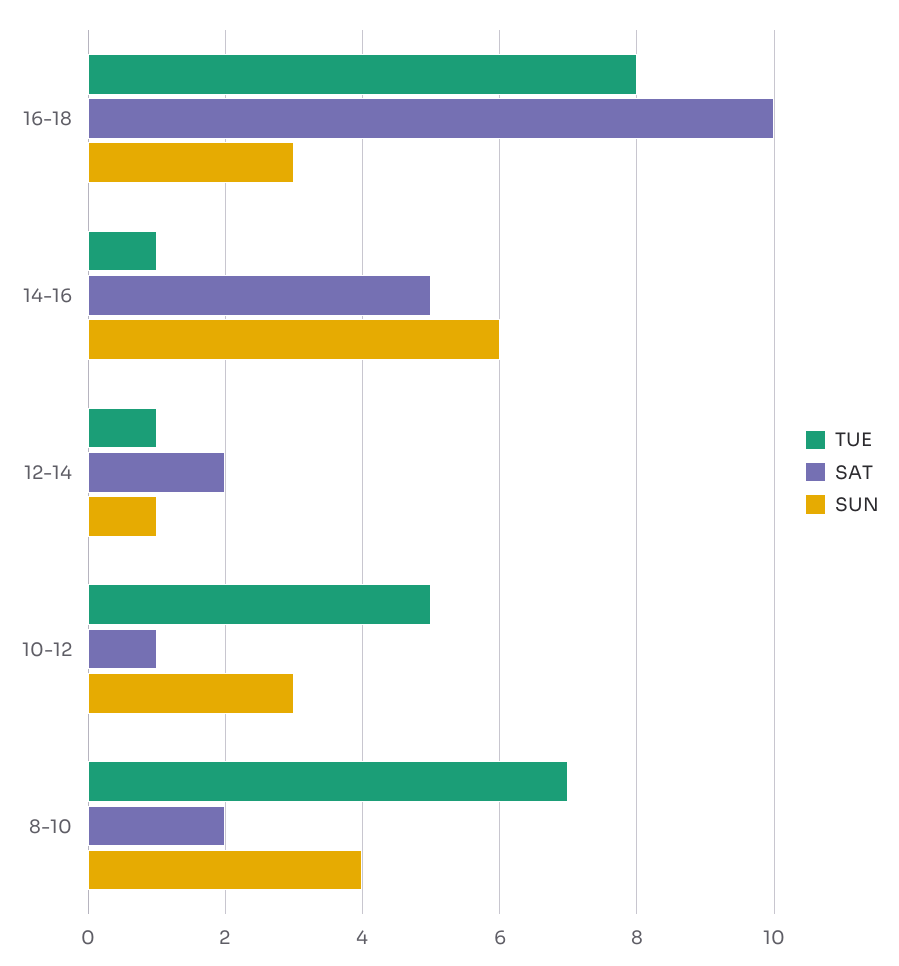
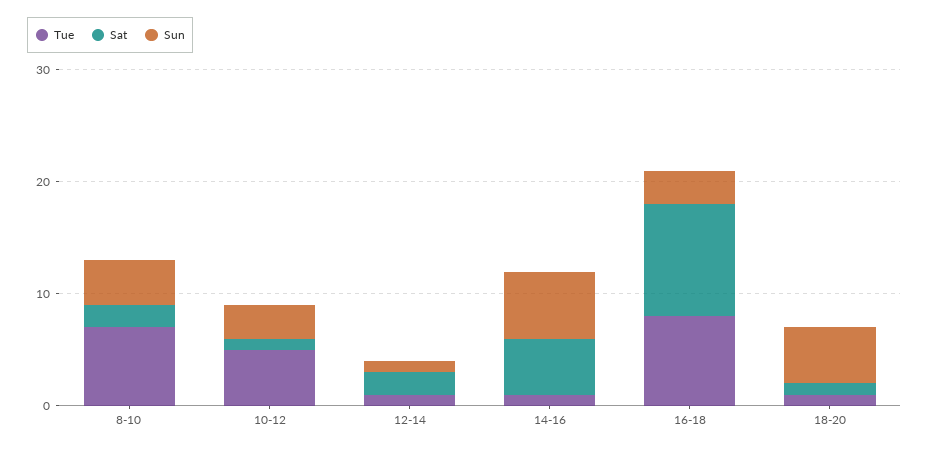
TUE, 18-20: none -> 1
SAT, 18-20: none -> 1
SUN, 18-20: none -> 5

